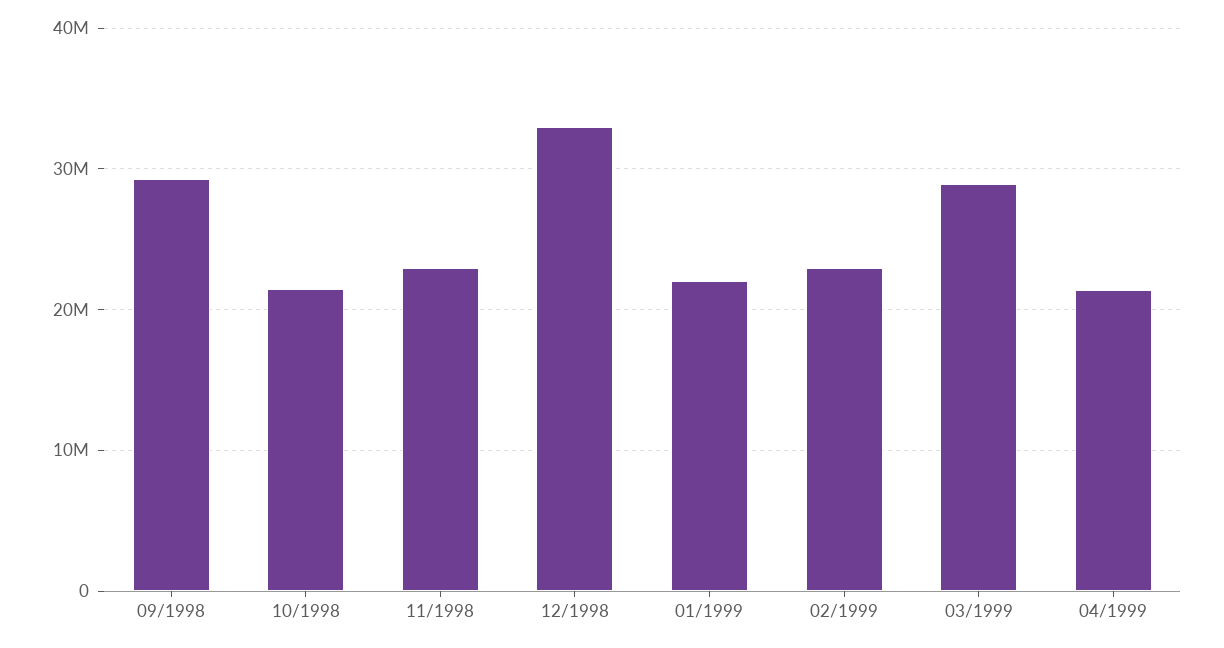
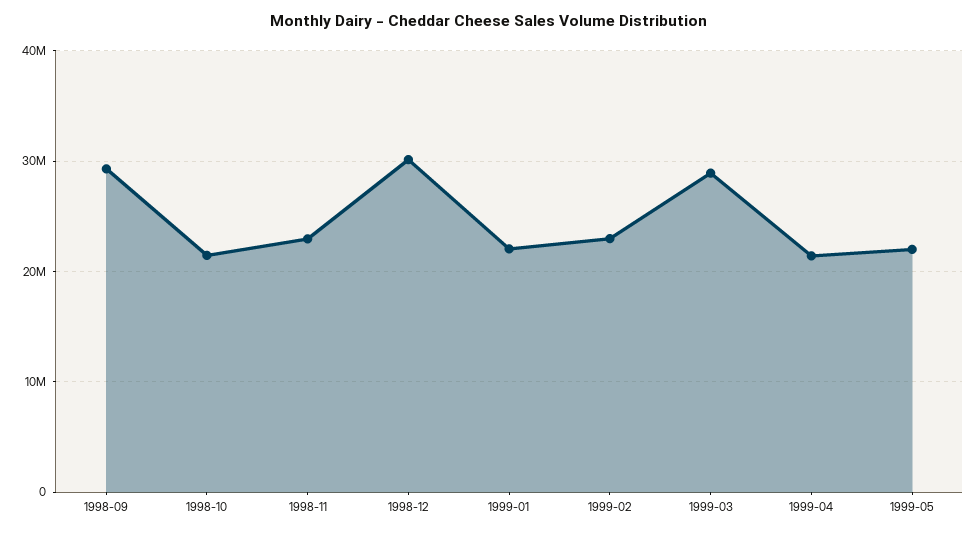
12/1998: 33000000 -> 30000000
1999-05: none -> 22000000

